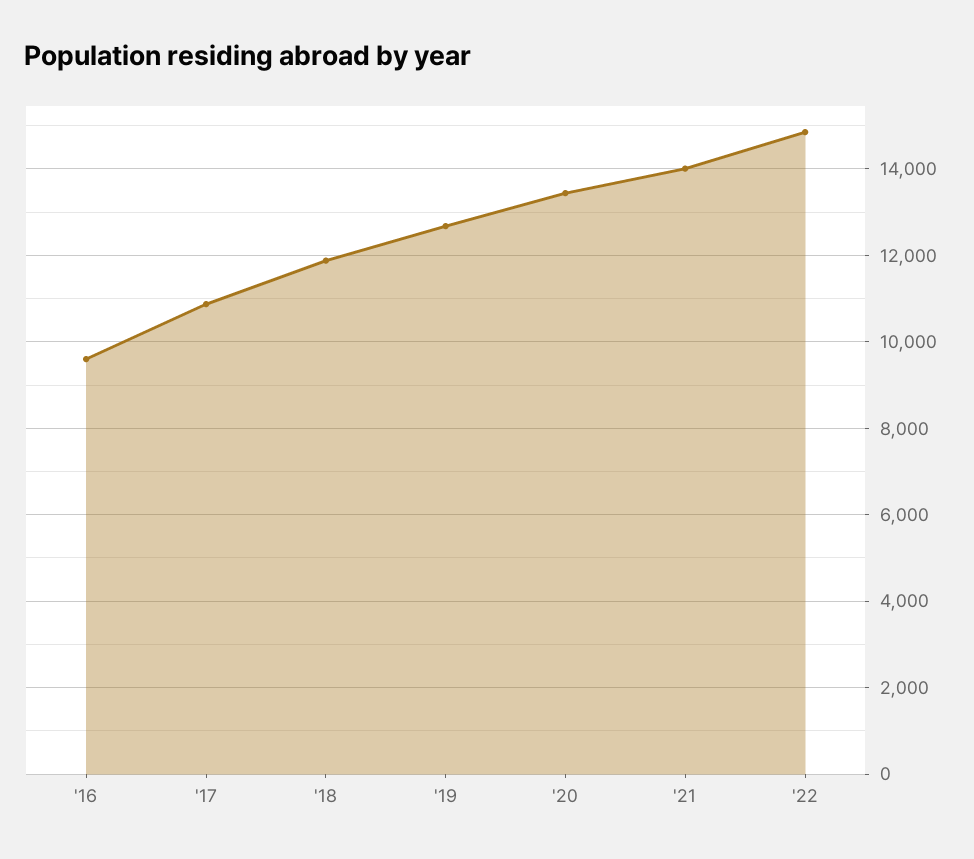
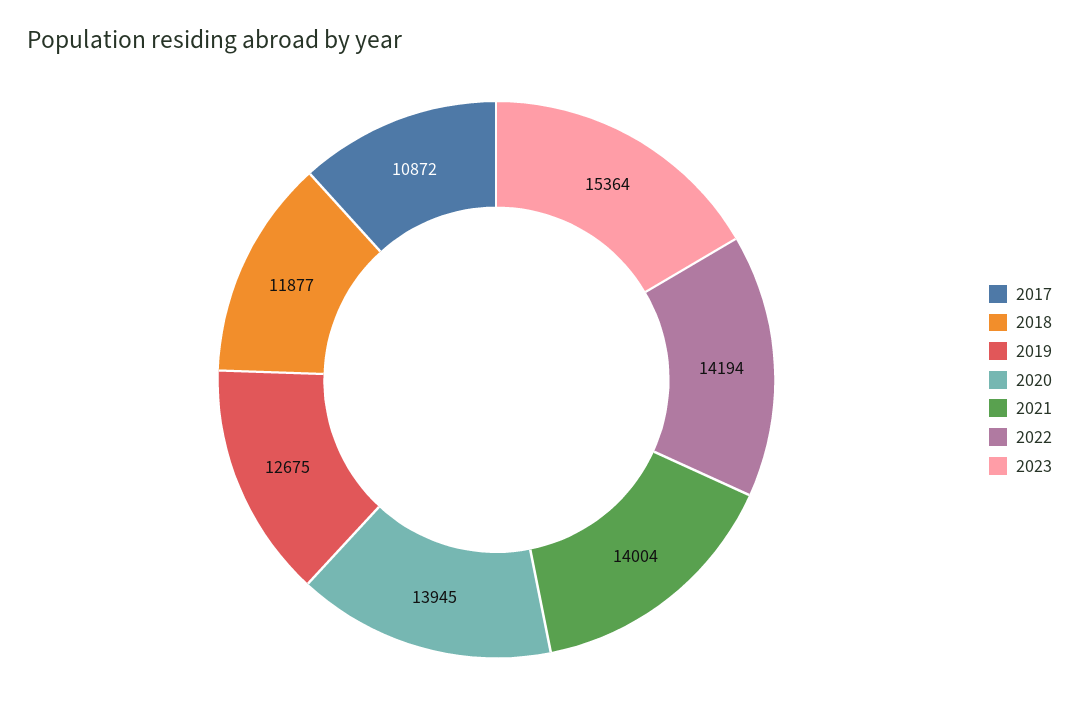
'16: 9600 -> none
'20: 13400 -> 13945
'22: 14800 -> 14194
2023: none -> 15364

